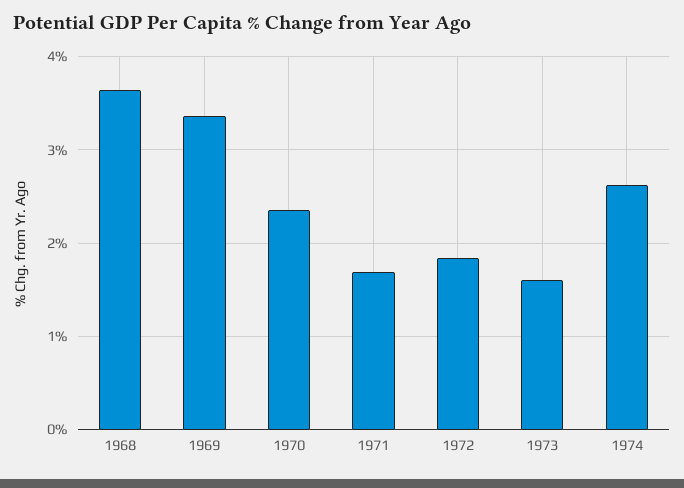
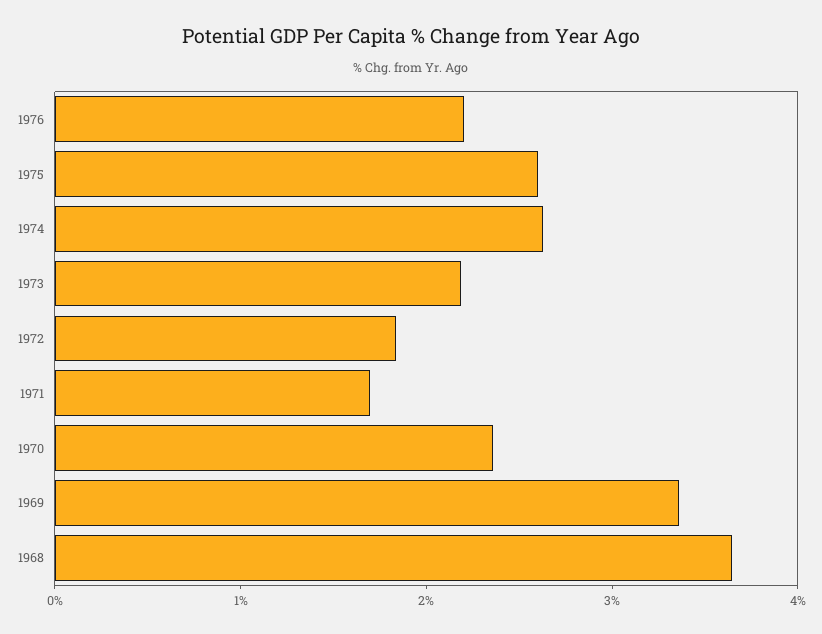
1973: 1.6 -> 2.2
1976: none -> 2.2
1975: none -> 2.6

